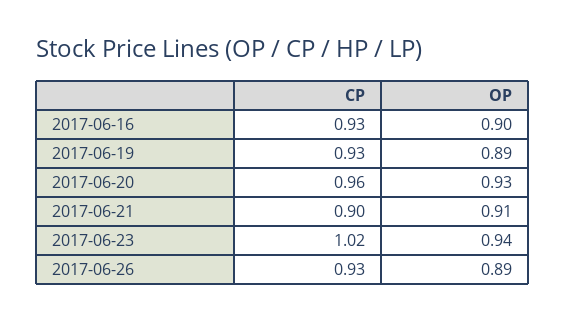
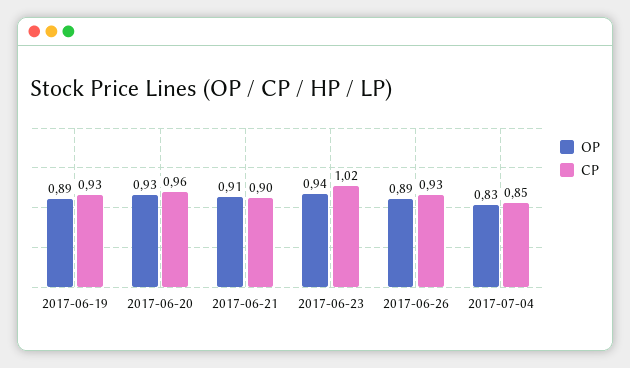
CP, 2017-06-16: 0.93 -> none
OP, 2017-06-16: 0.9 -> none
OP, 2017-07-04: none -> 0.83
CP, 2017-07-04: none -> 0.85

